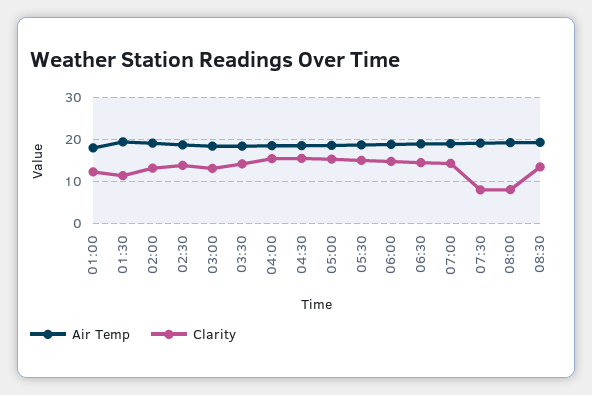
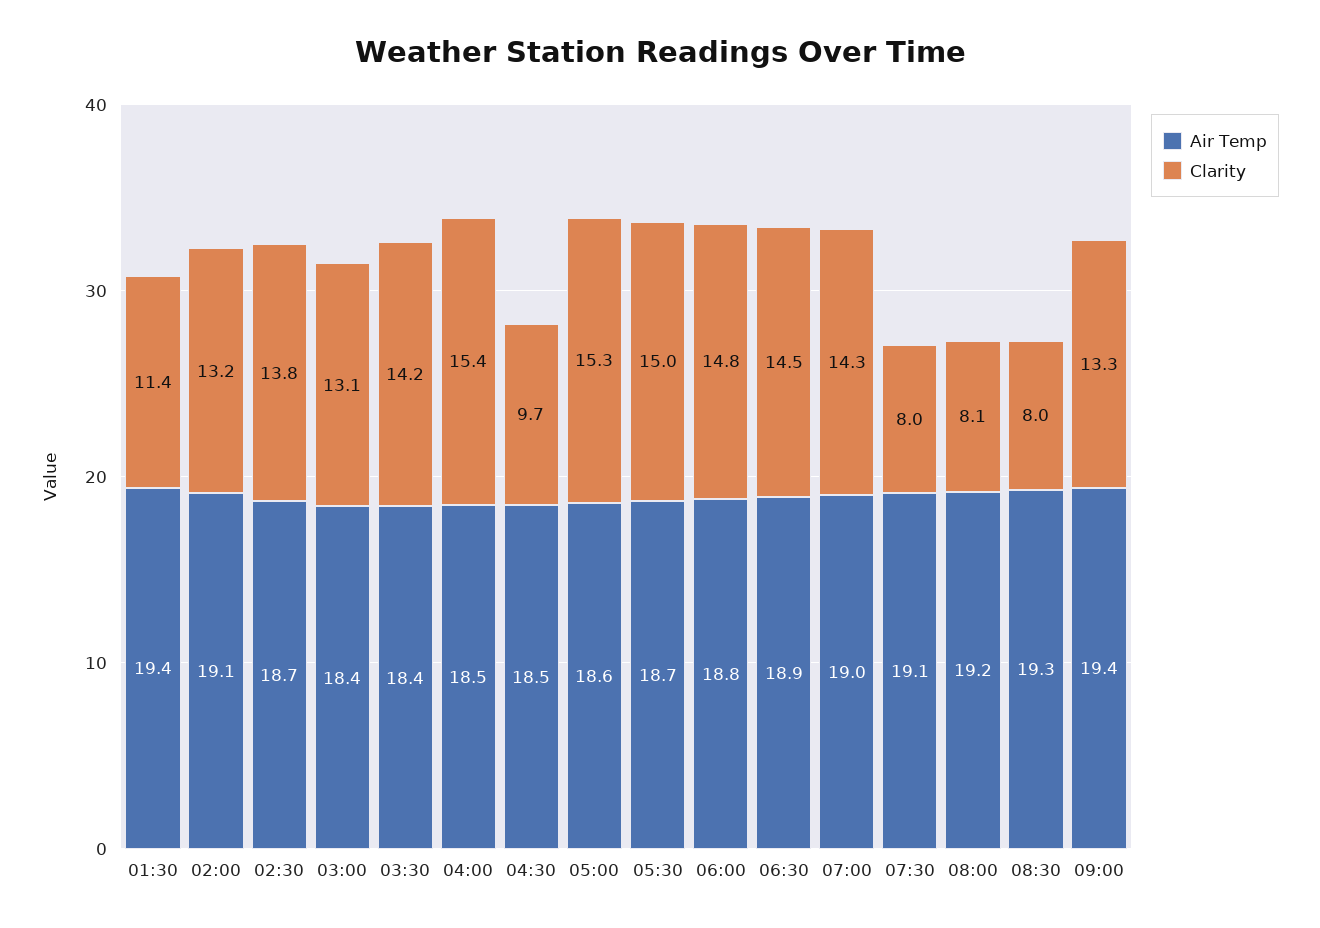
Air Temp, 01:00: 18 -> none
Clarity, 01:00: 12 -> none
Clarity, 04:30: 16 -> 9.7
Clarity, 08:30: 14 -> 8
Air Temp, 09:00: none -> 19.4
Clarity, 09:00: none -> 13.3

